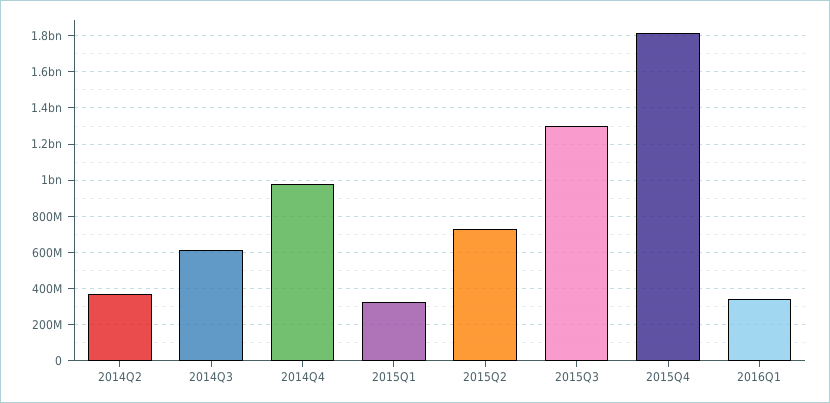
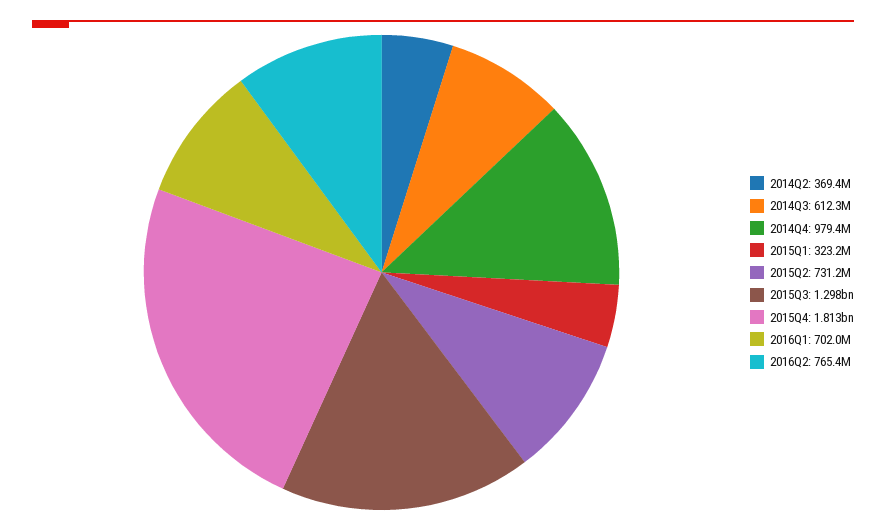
2016Q1: 350000000 -> 702000000
2016Q2: none -> 765400000

